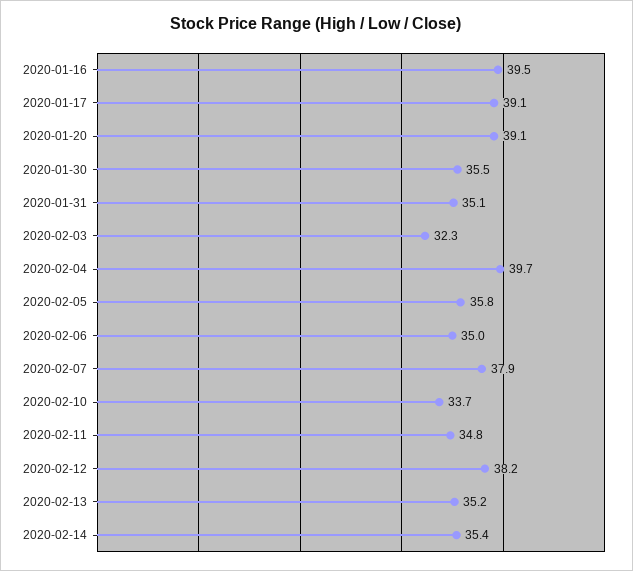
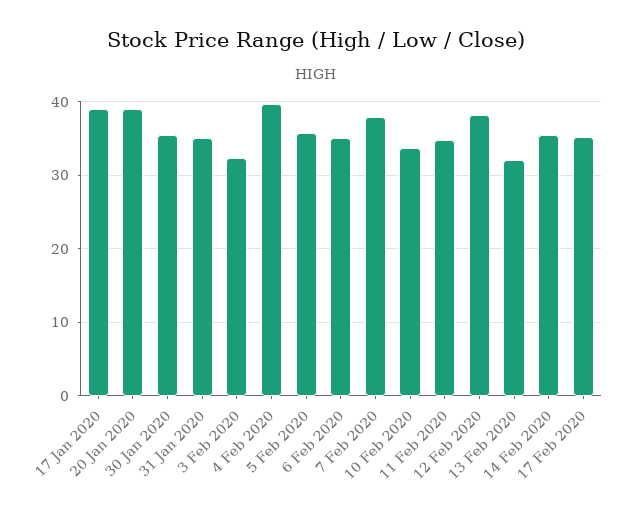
2020-01-16: 39.5 -> none
2020-02-13: 35.2 -> 32
17 Feb 2020: none -> 35

